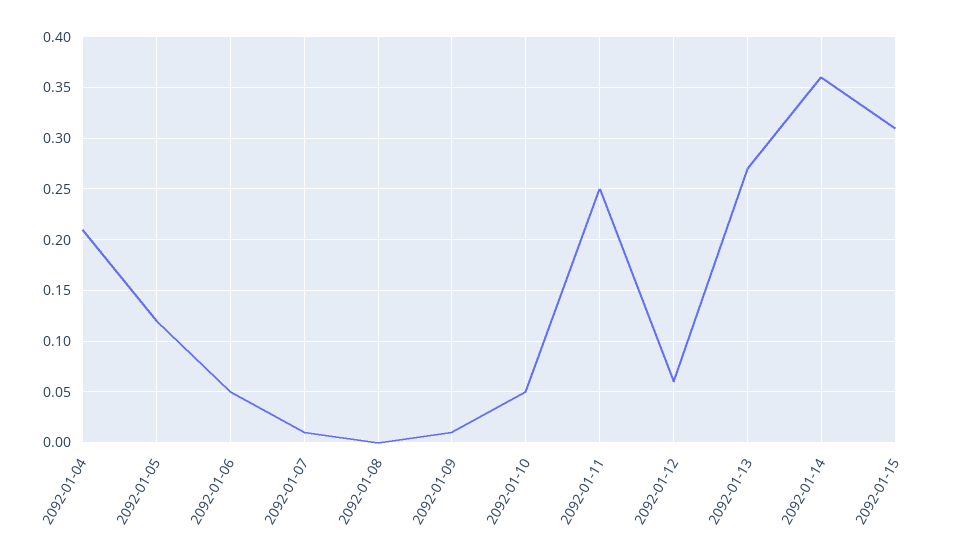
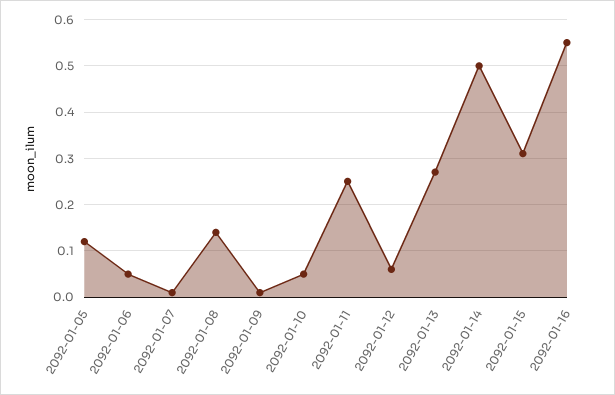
2092-01-04: 0.21 -> none
2092-01-08: 0 -> 0.15
2092-01-14: 0.36 -> 0.5
2092-01-16: none -> 0.55

